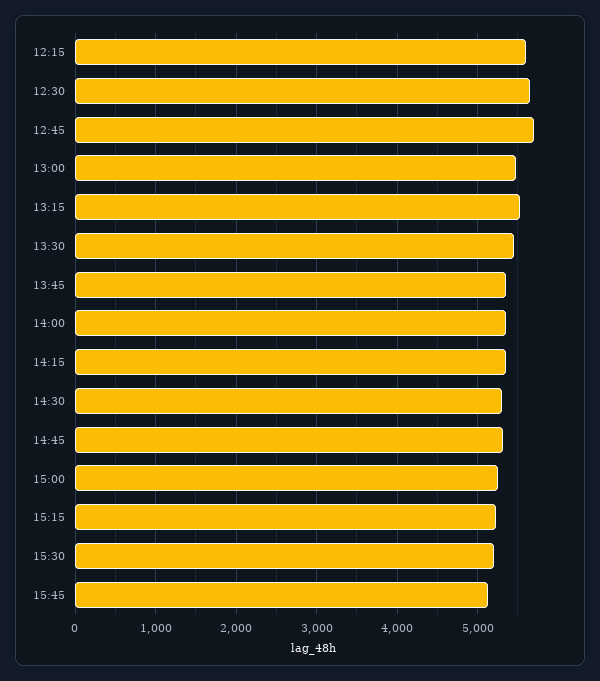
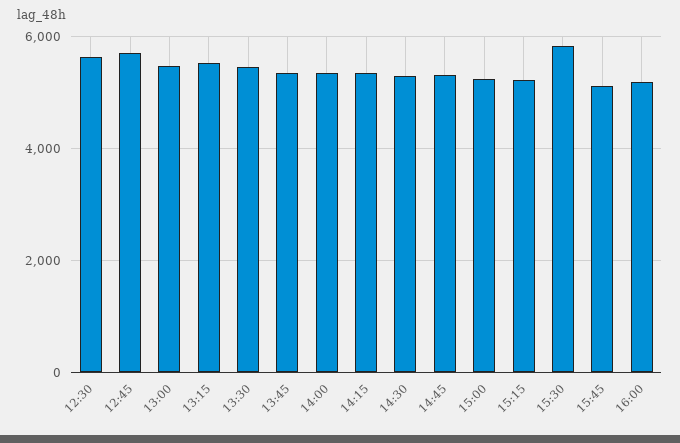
12:15: 5600 -> none
15:30: 5200 -> 5800
16:00: none -> 5200

